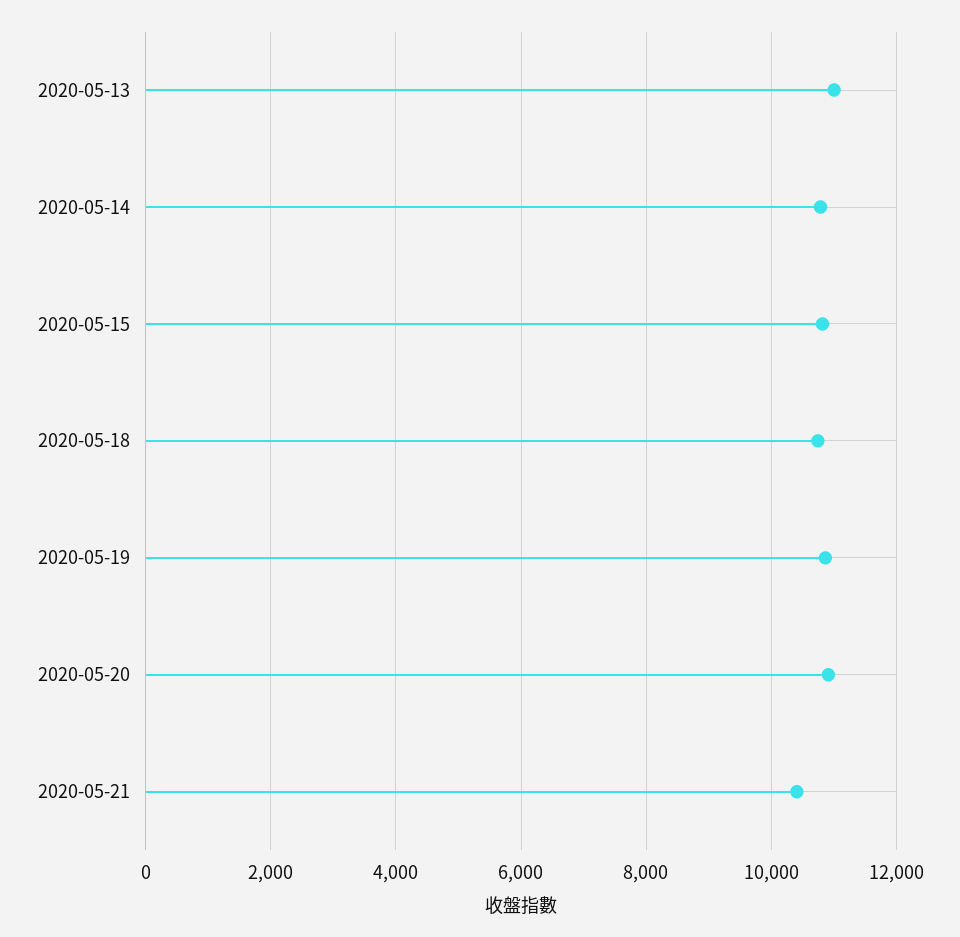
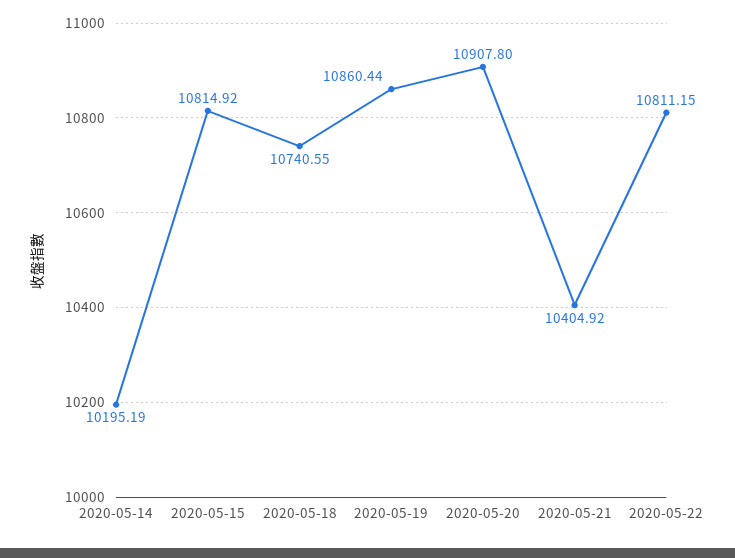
2020-05-13: 11000 -> none
2020-05-14: 10800 -> 10195.19
2020-05-22: none -> 10811.15

